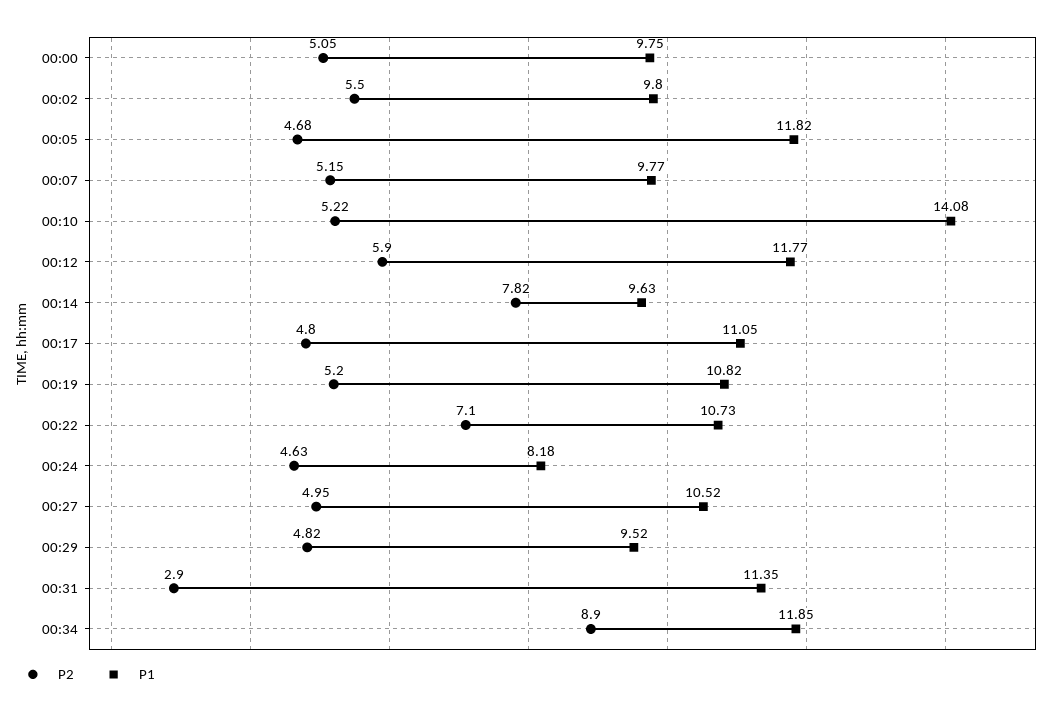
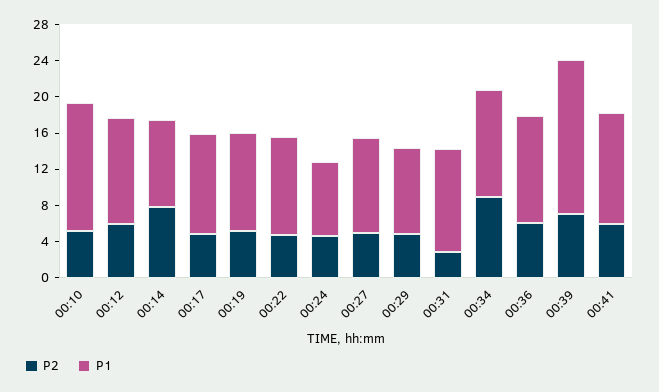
P2, 00:00: 5.05 -> none
P1, 00:00: 9.75 -> none
P2, 00:02: 5.5 -> none
P1, 00:02: 9.8 -> none
P2, 00:05: 4.68 -> none
P1, 00:05: 11.82 -> none
P2, 00:07: 5.15 -> none
P1, 00:07: 9.77 -> none
P2, 00:22: 7.1 -> 5
P2, 00:36: none -> 6
P1, 00:36: none -> 12
P2, 00:39: none -> 7
P1, 00:39: none -> 17
P2, 00:41: none -> 6
P1, 00:41: none -> 12

